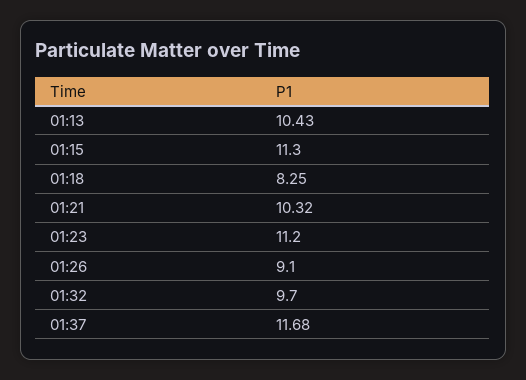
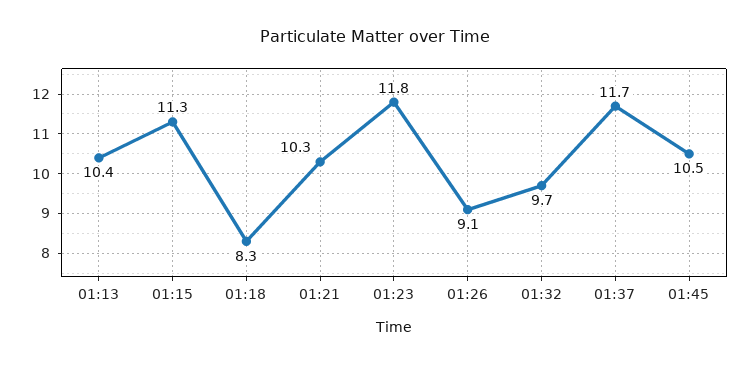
01:23: 11.2 -> 11.8
01:45: none -> 10.5

